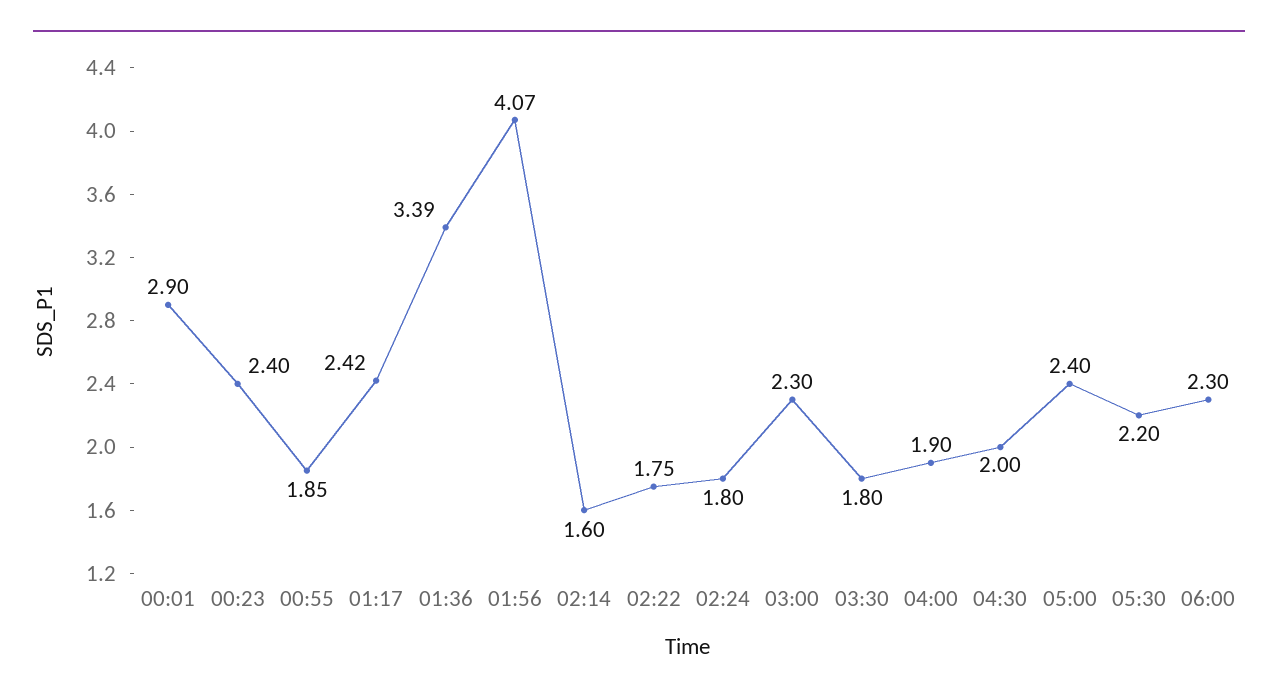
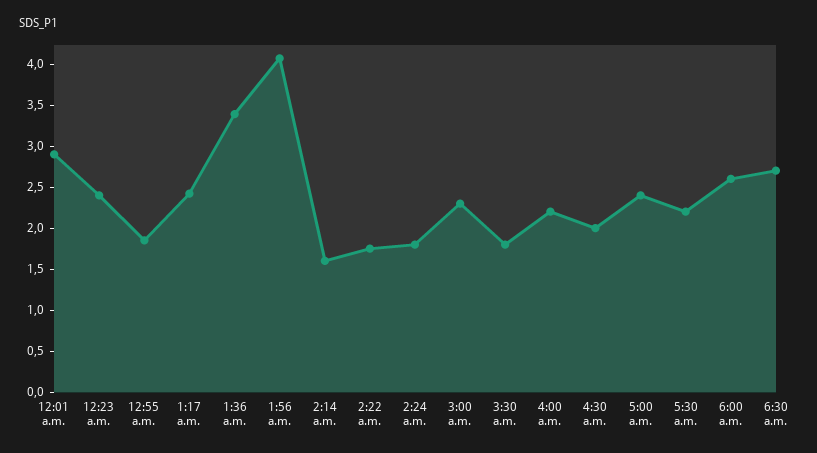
04:00: 1.9 -> 2.2
06:00: 2.3 -> 2.6
6:30 a.m.: none -> 2.7

